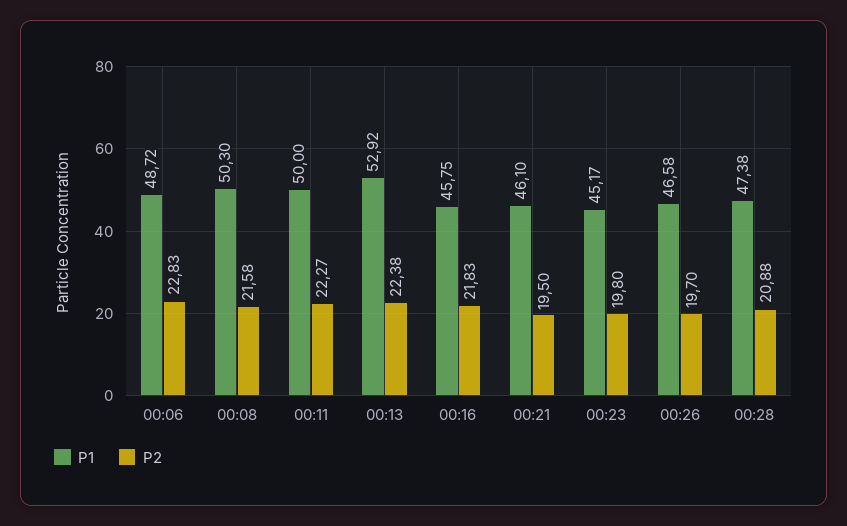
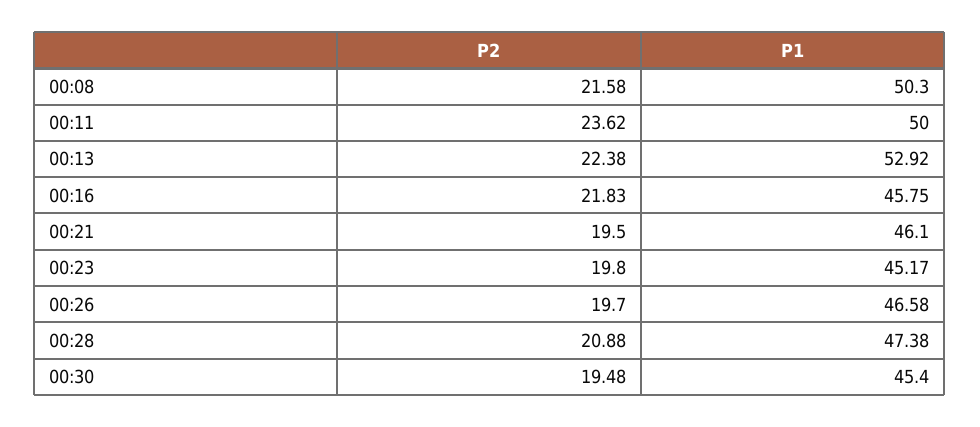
P1, 00:06: 48.72 -> none
P2, 00:06: 22.83 -> none
P2, 00:11: 22.27 -> 23.62
P2, 00:30: none -> 19.48
P1, 00:30: none -> 45.4

